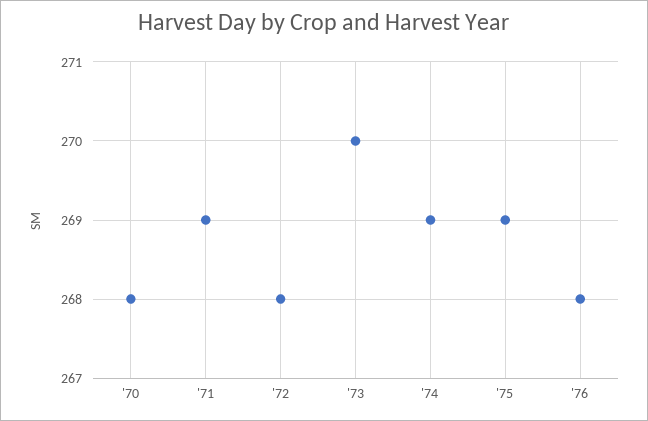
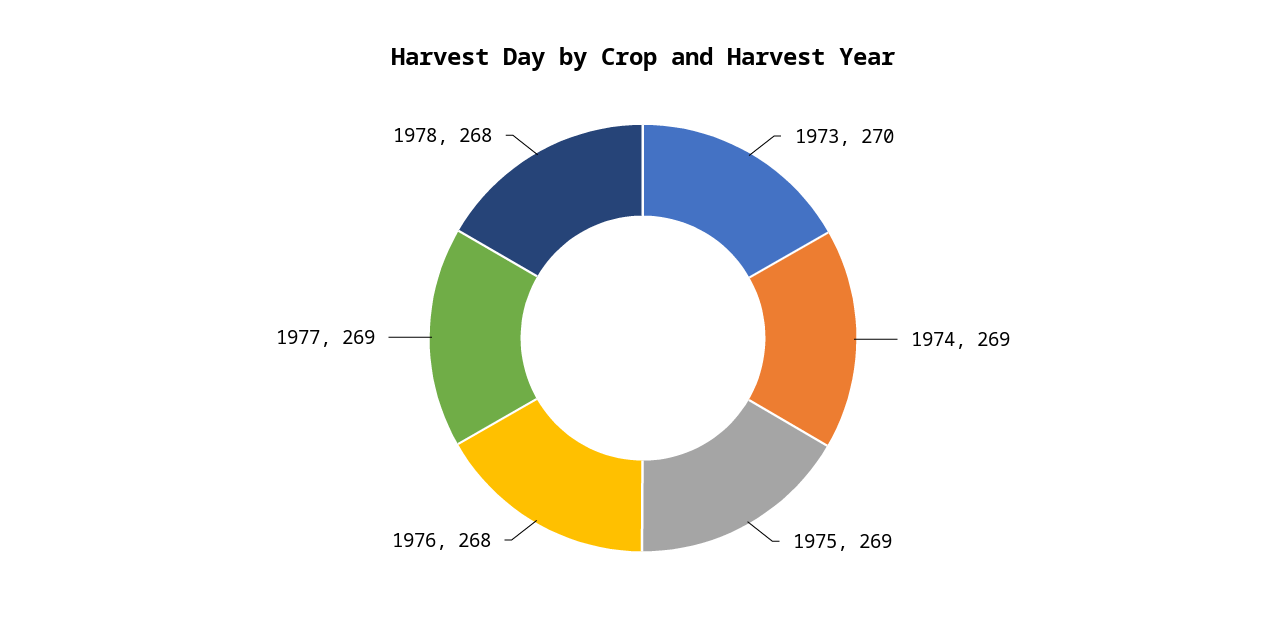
'70: 268 -> none
'71: 269 -> none
'72: 268 -> none
1977: none -> 269
1978: none -> 268

